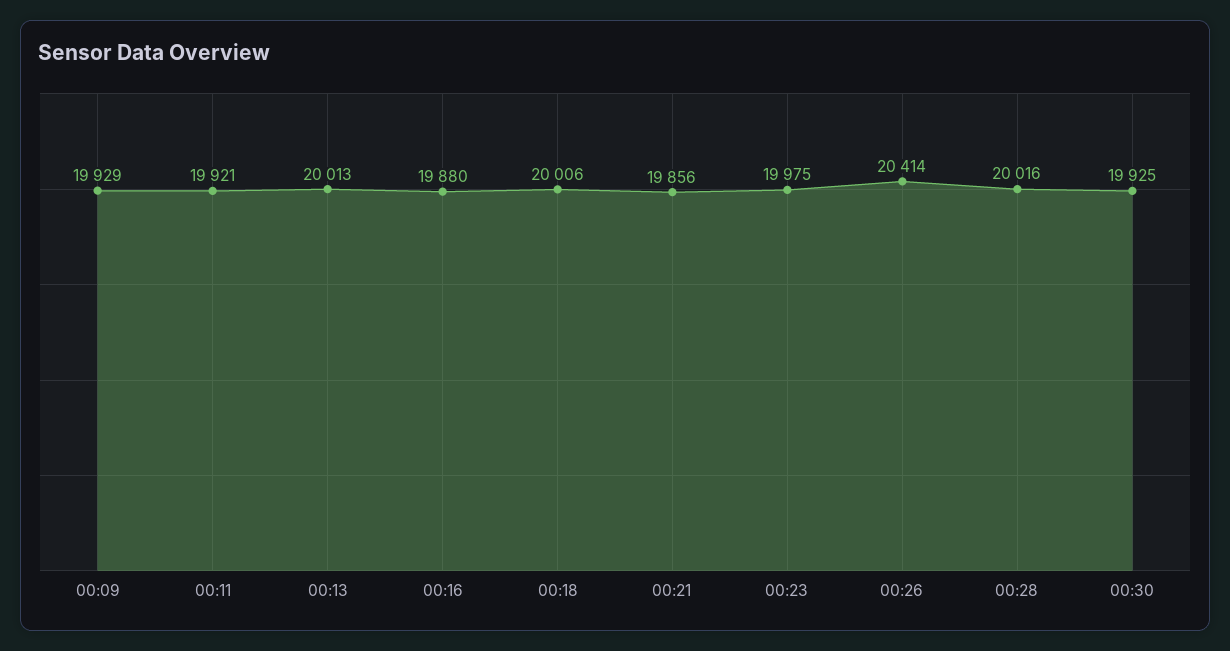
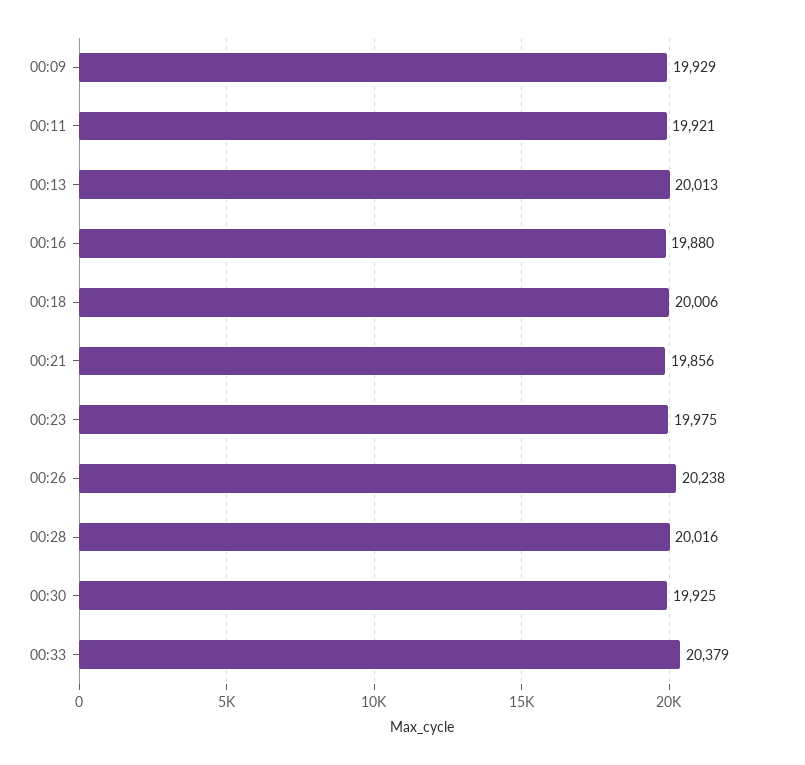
00:26: 20414 -> 20238
00:33: none -> 20379

